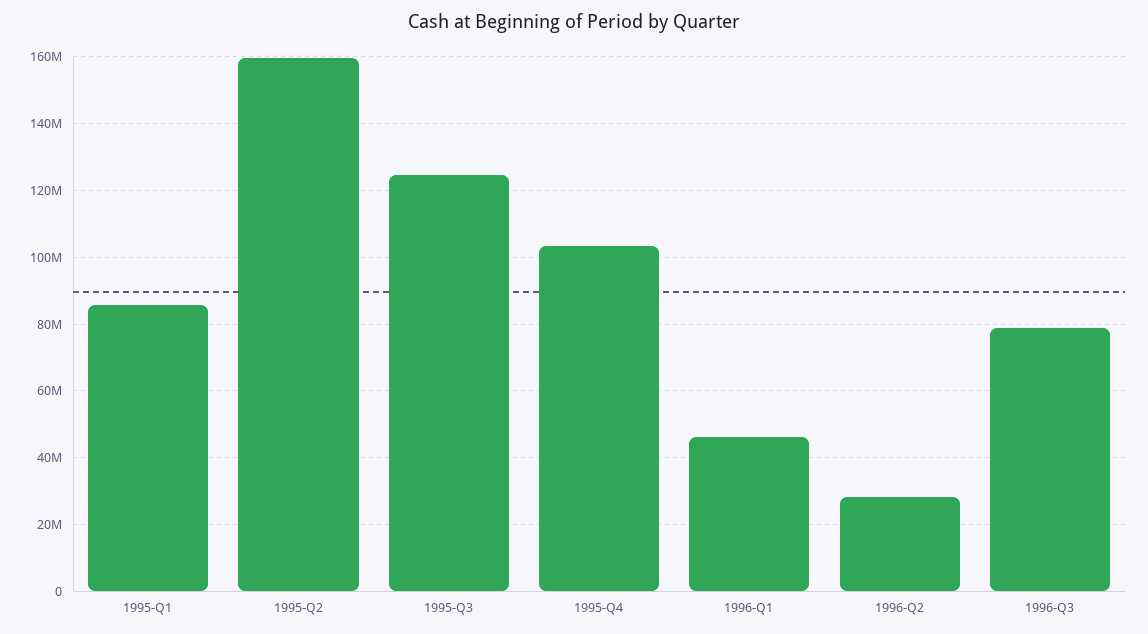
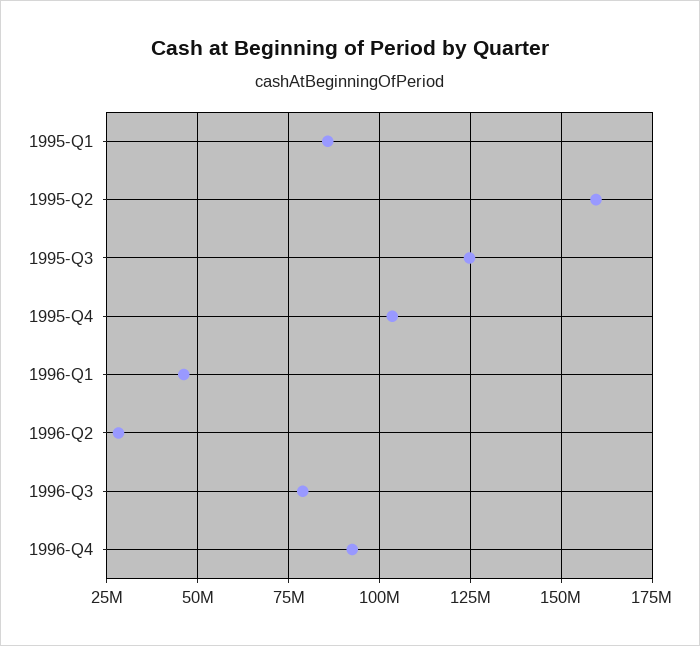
1996-Q4: none -> 92500000

